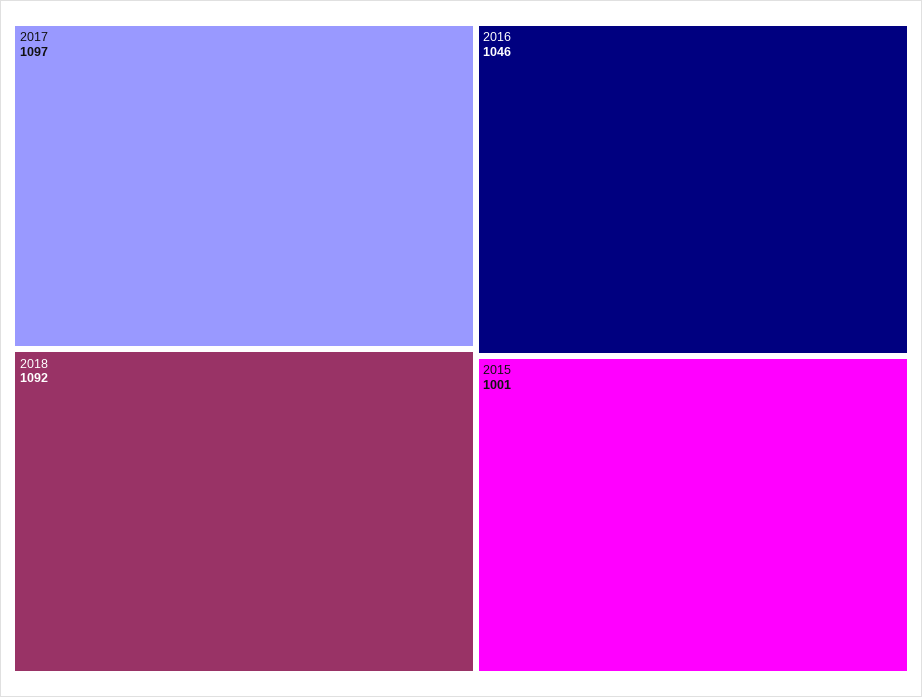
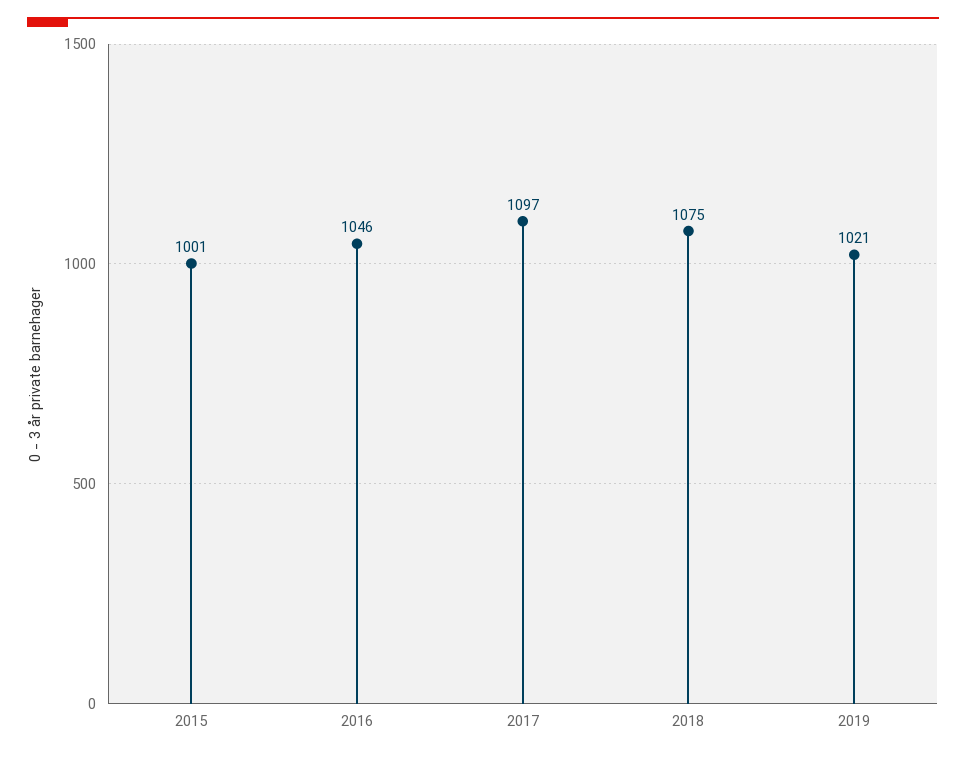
2018: 1092 -> 1075
2019: none -> 1021

